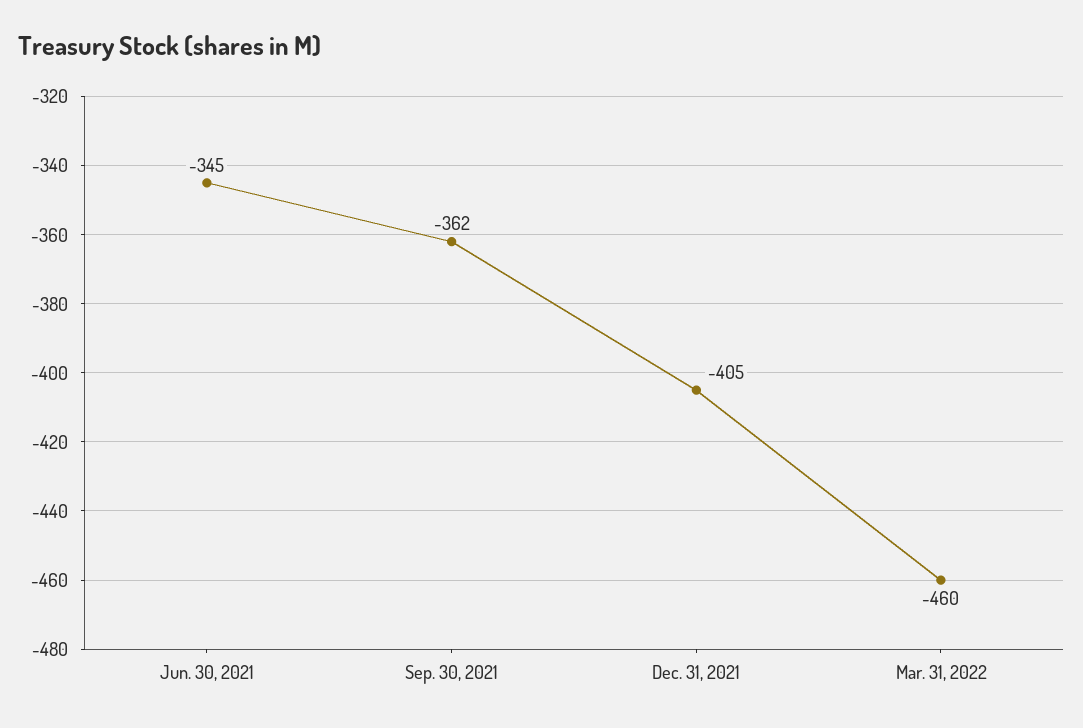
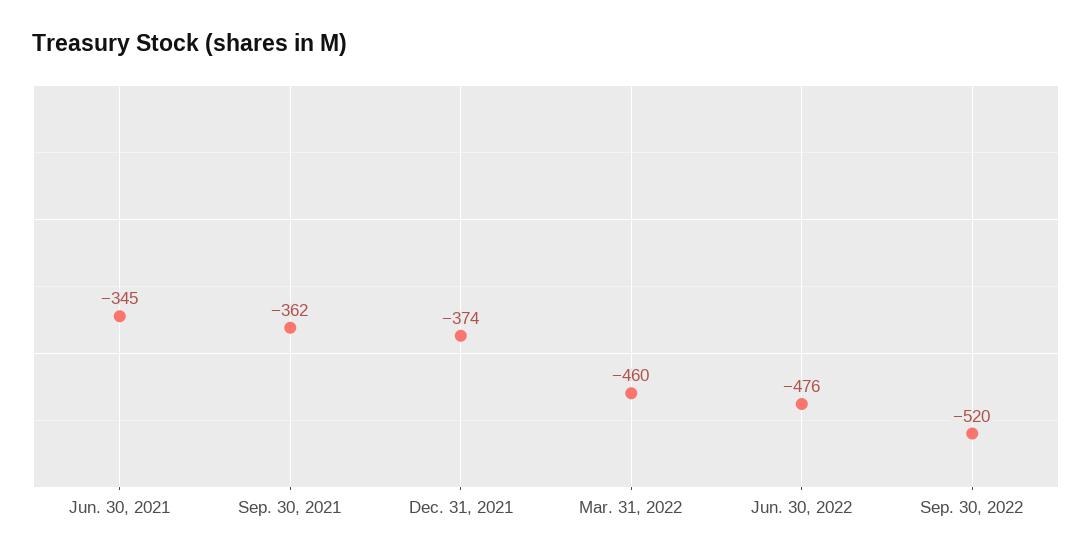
Dec. 31, 2021: -405 -> -374
Jun. 30, 2022: none -> -476
Sep. 30, 2022: none -> -520

